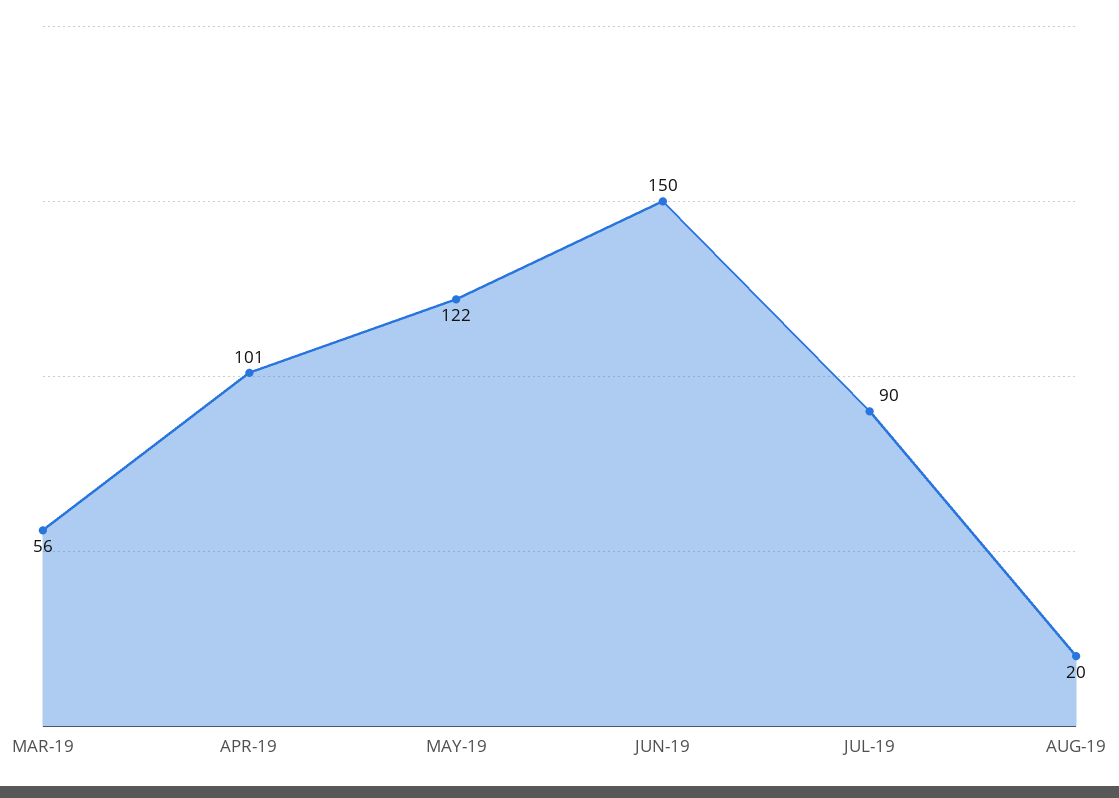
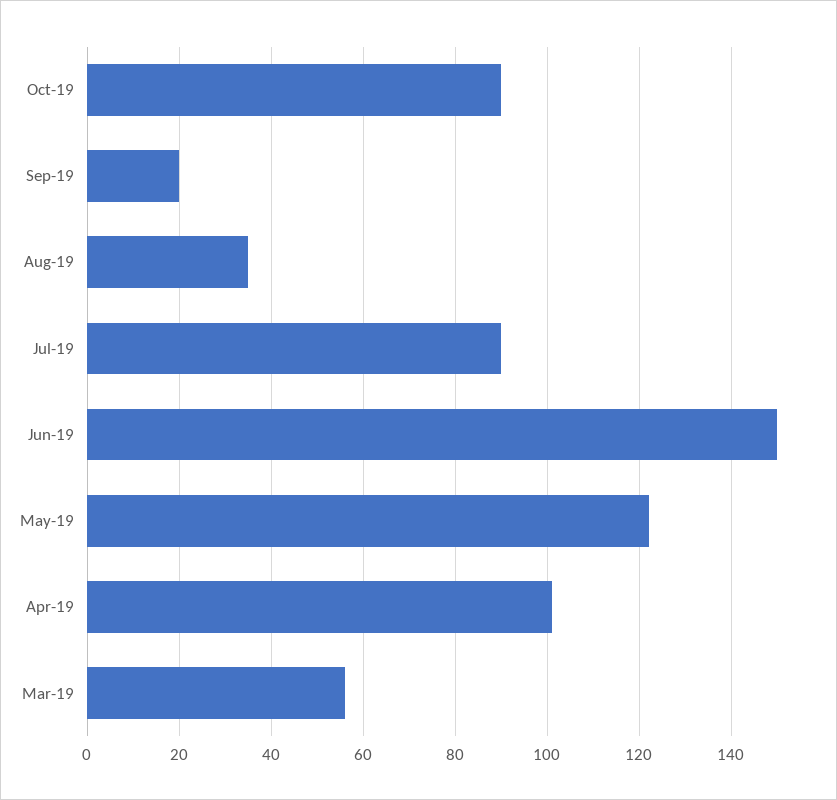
AUG-19: 20 -> 35
Oct-19: none -> 90
Sep-19: none -> 20

